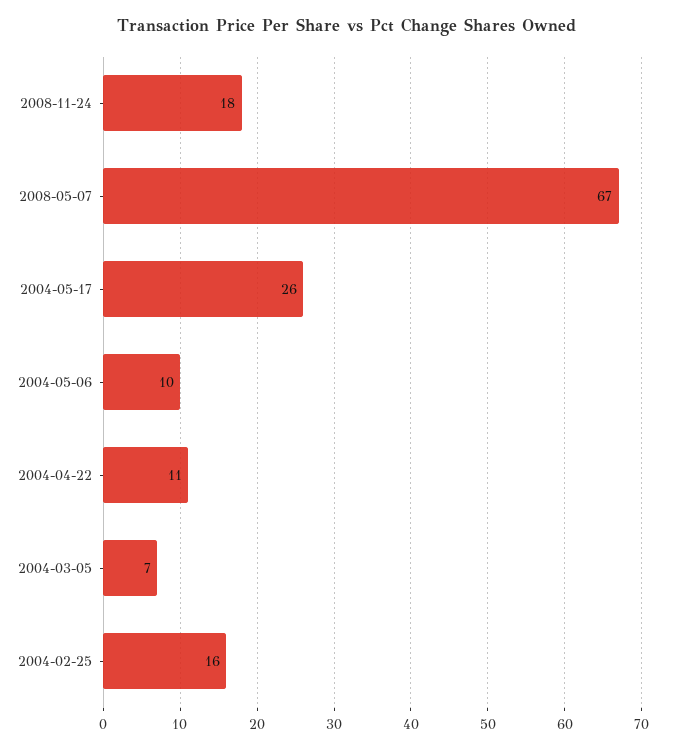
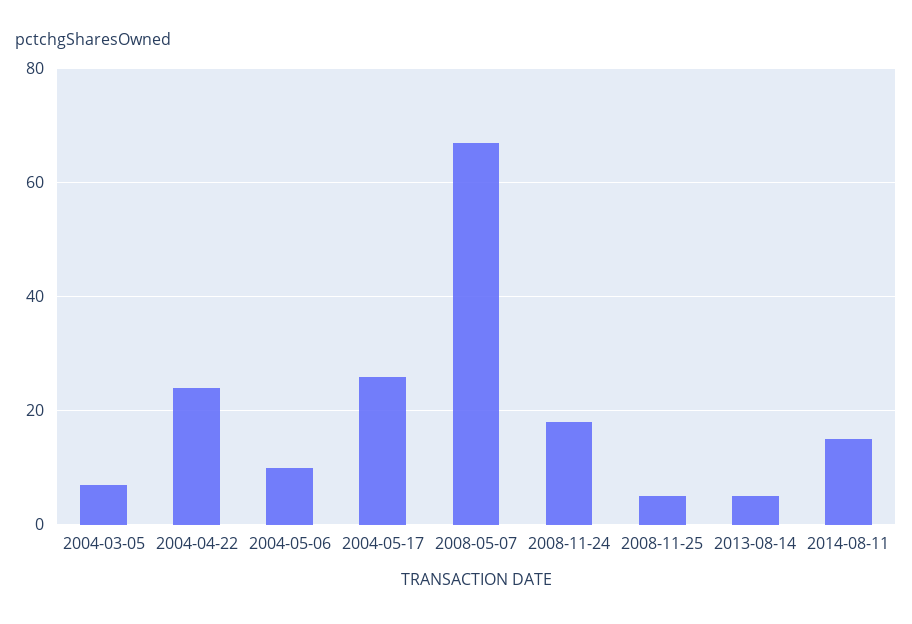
2004-04-22: 11 -> 25
2004-02-25: 16 -> none
2008-11-25: none -> 5
2013-08-14: none -> 5
2014-08-11: none -> 15

